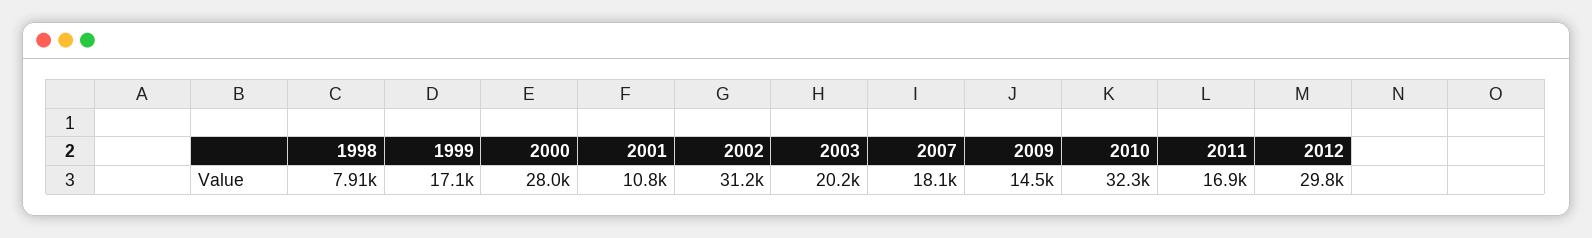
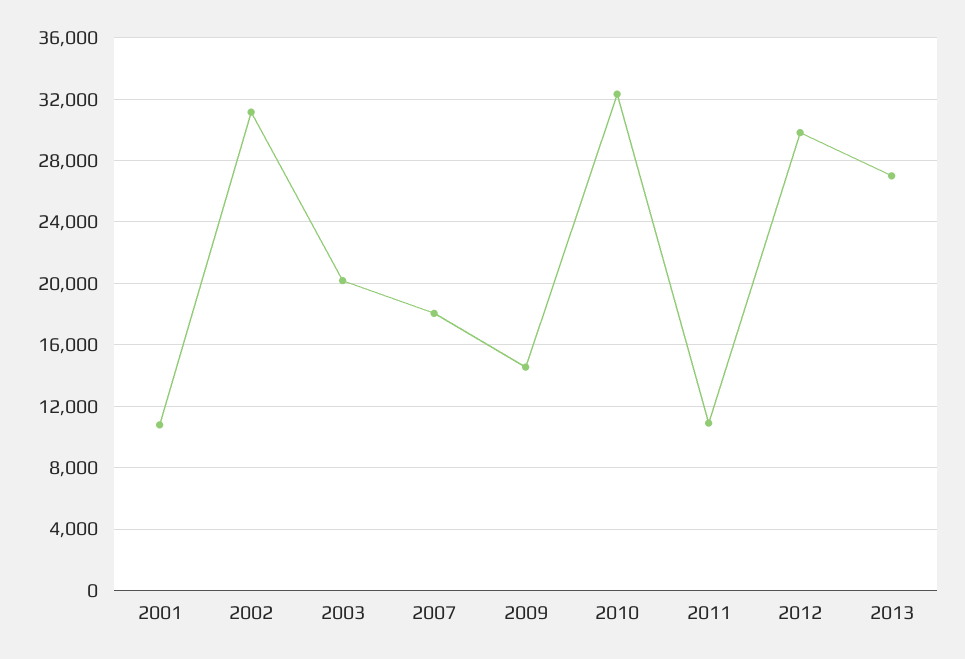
1998: 7910 -> none
1999: 17100 -> none
2000: 28000 -> none
2011: 16900 -> 11000
2013: none -> 27000

